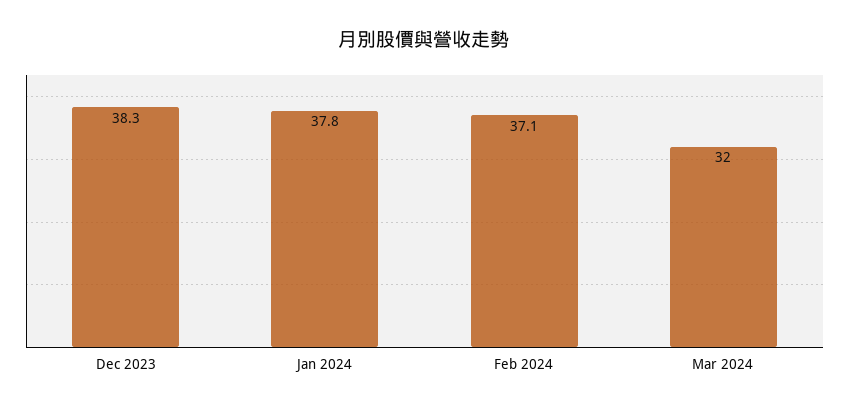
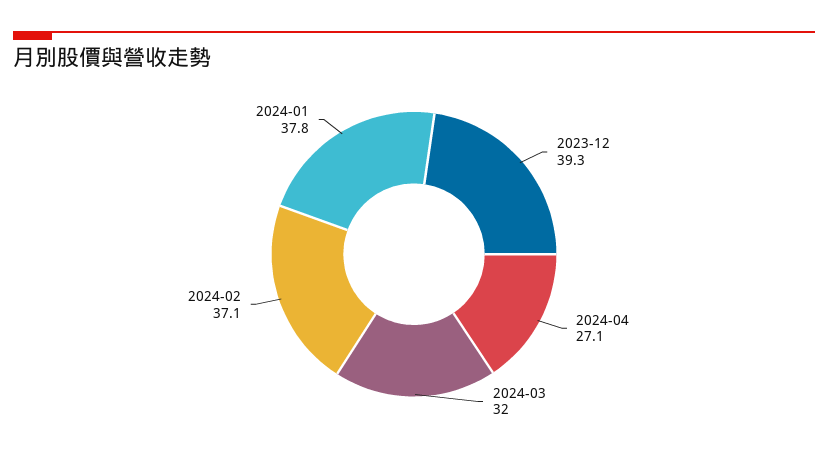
Dec 2023: 38.3 -> 39.3
2024-04: none -> 27.1

